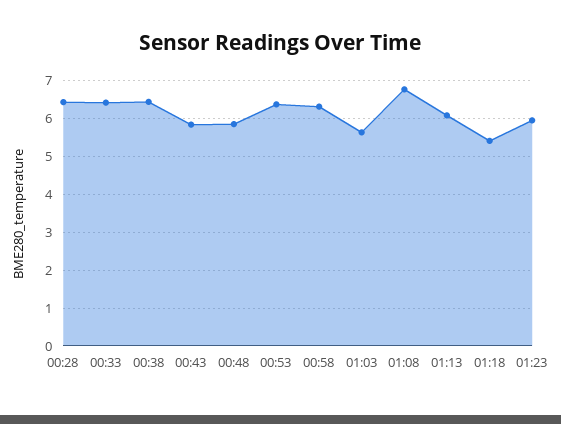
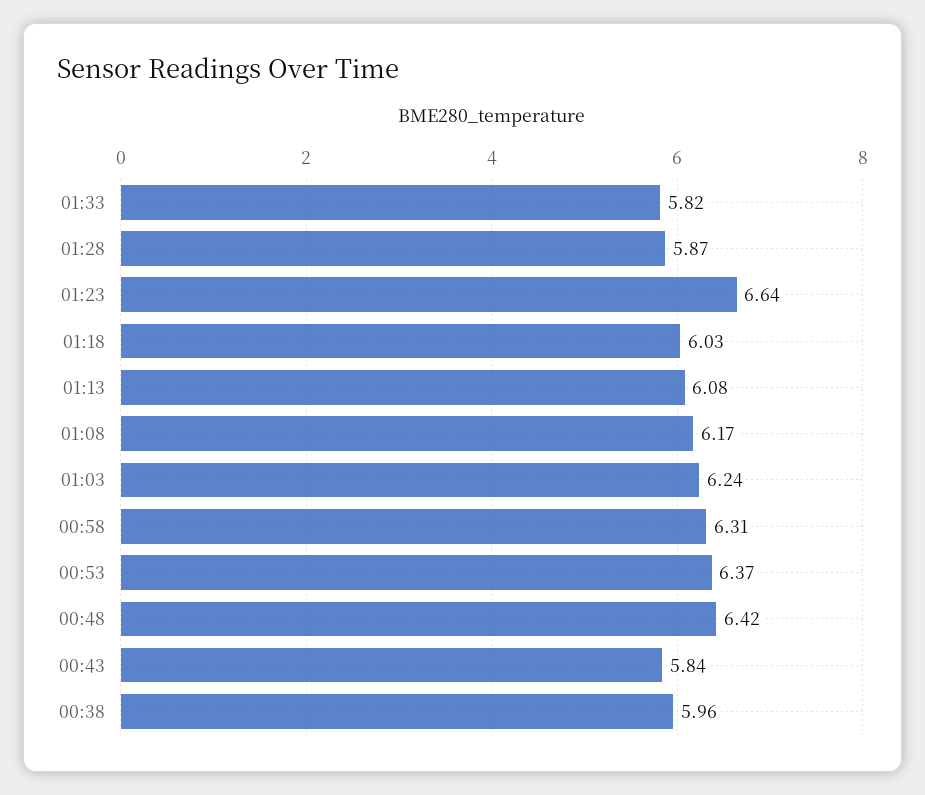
00:28: 6.4 -> none
00:33: 6.4 -> none
00:38: 6.4 -> 5.96
00:48: 5.8 -> 6.42
01:03: 5.6 -> 6.24
01:08: 6.8 -> 6.17
01:18: 5.4 -> 6.03
01:23: 6 -> 6.64
01:33: none -> 5.82
01:28: none -> 5.87

